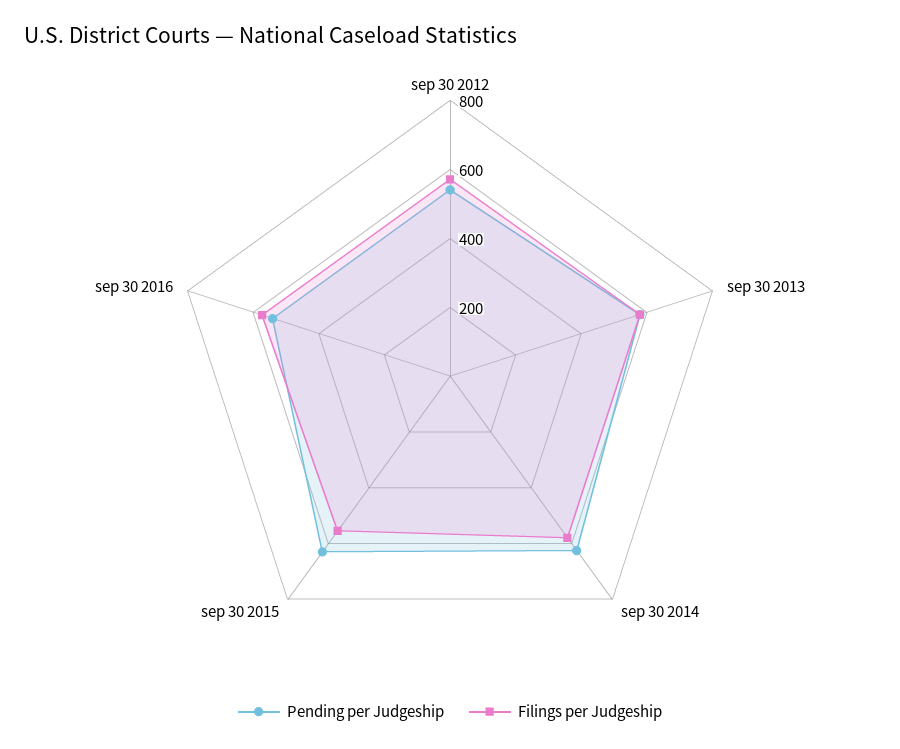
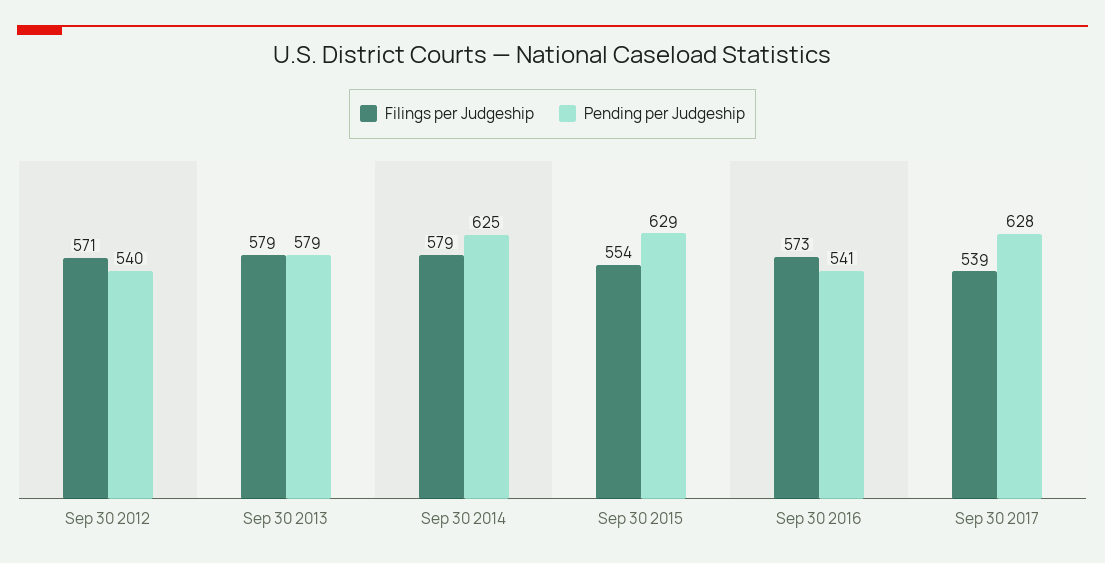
Filings per Judgeship, Sep 30 2017: none -> 539
Pending per Judgeship, Sep 30 2017: none -> 628

